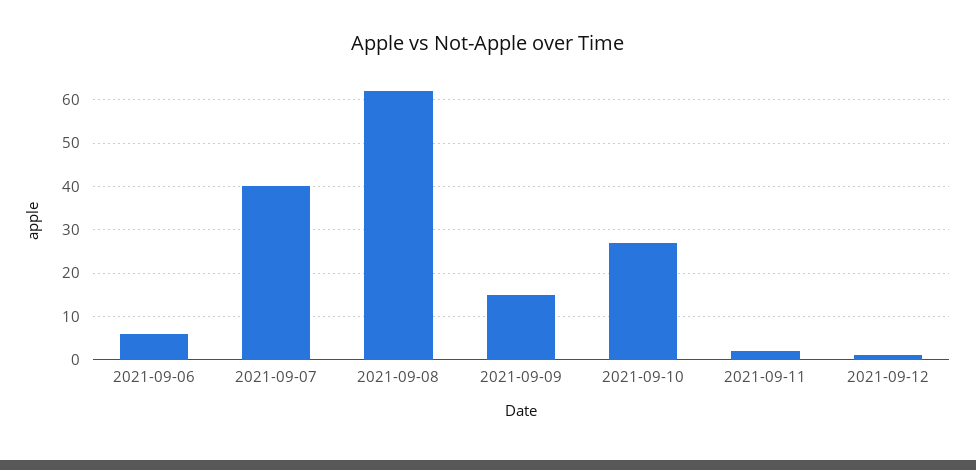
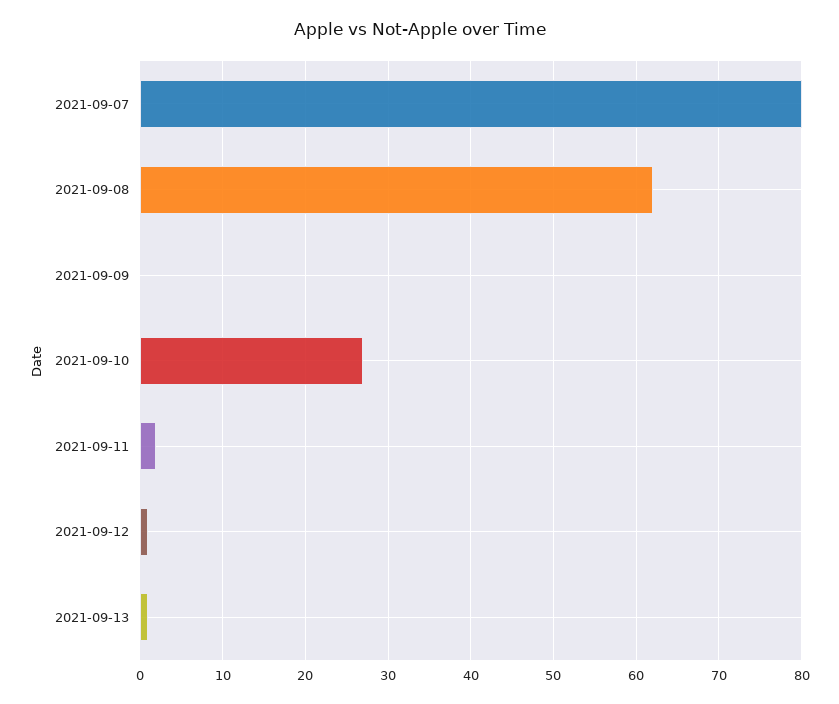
2021-09-06: 5 -> none
2021-09-07: 40 -> 80
2021-09-09: 15 -> 0
2021-09-13: none -> 1

